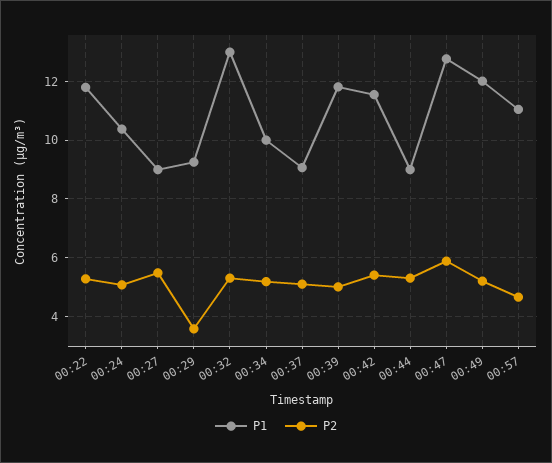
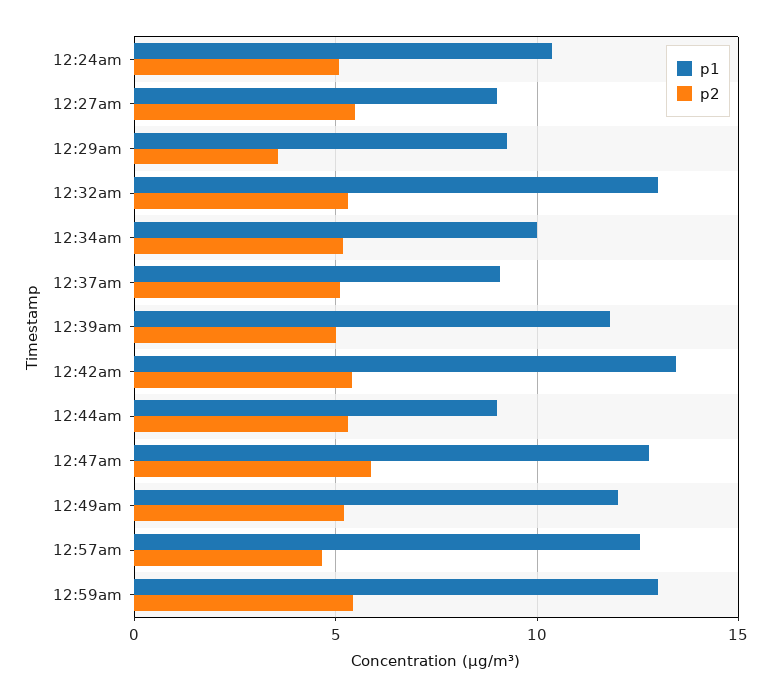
P1, 00:22: 11.75 -> none
P2, 00:22: 5.25 -> none
P1, 00:42: 11.5 -> 13.5
P1, 00:57: 11 -> 12.5
P1, 12:59am: none -> 13
P2, 12:59am: none -> 5.5

